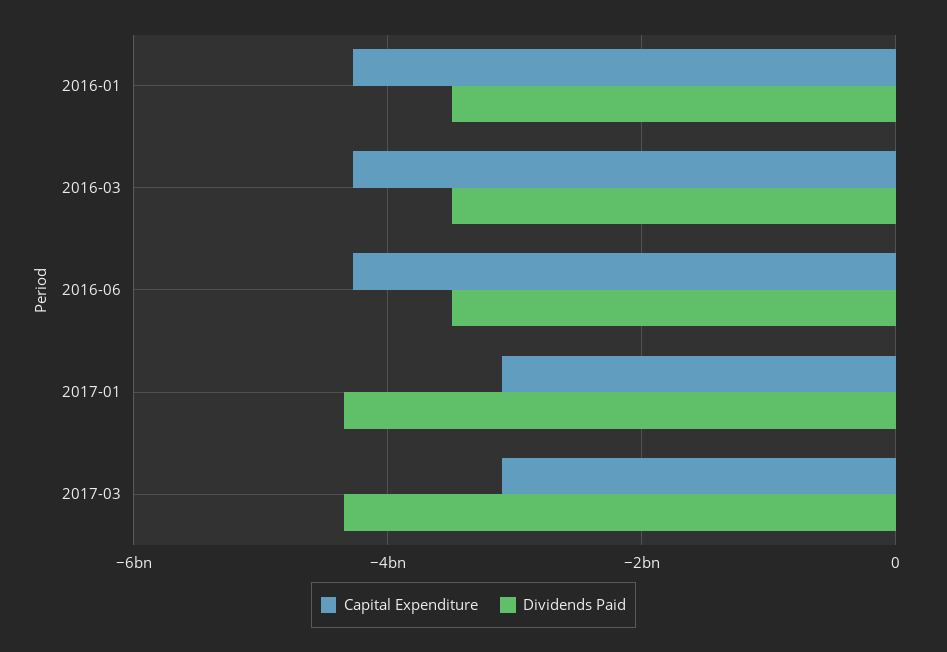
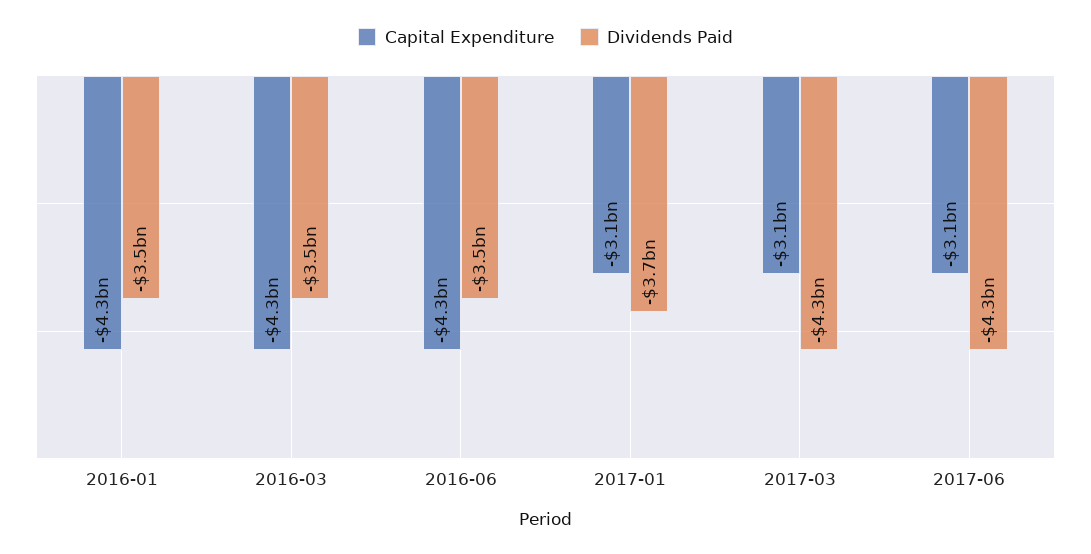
Dividends Paid, 2017-01: -4400000000 -> -3700000000
Capital Expenditure, 2017-06: none -> -3100000000
Dividends Paid, 2017-06: none -> -4300000000

